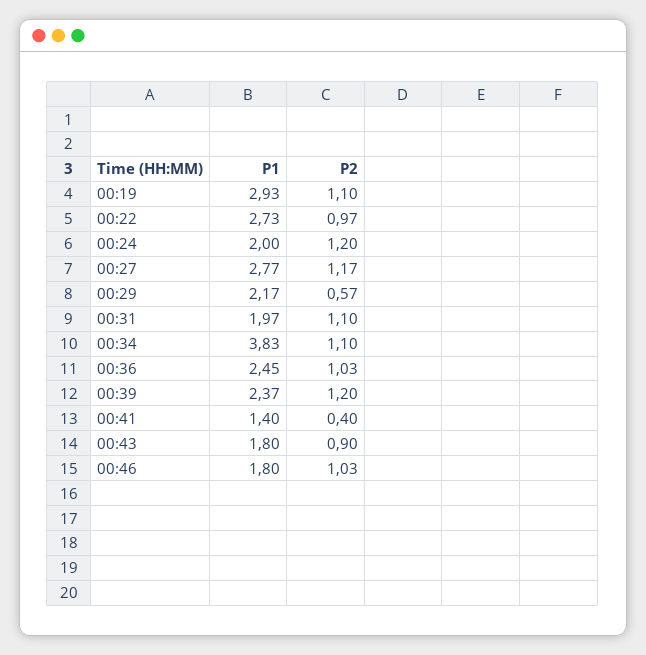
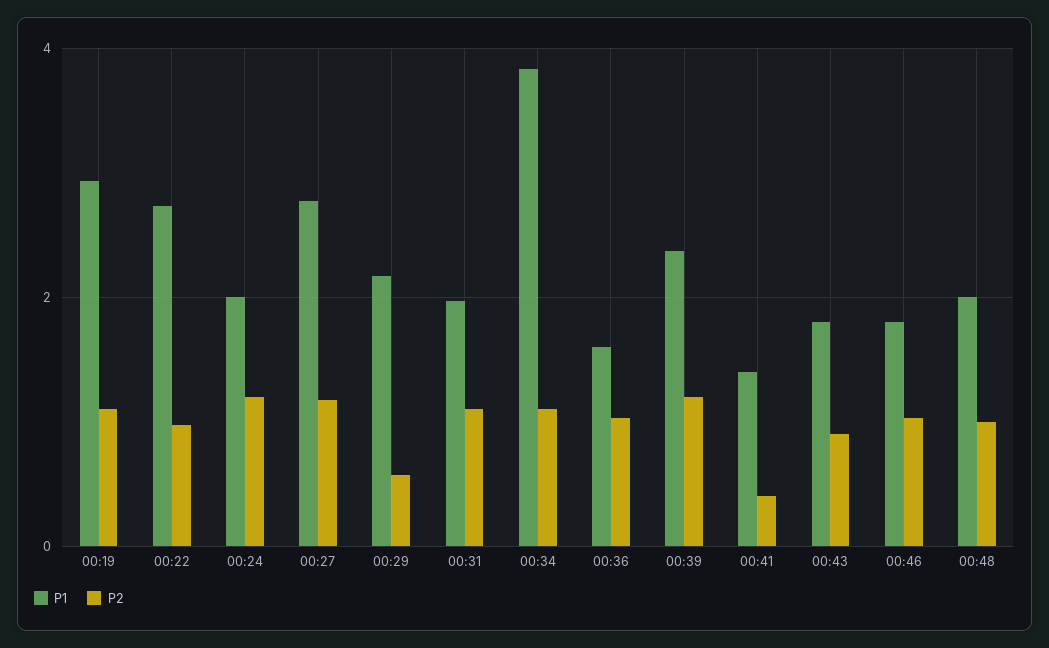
P1, 00:36: 2.45 -> 1.6
P1, 00:48: none -> 2
P2, 00:48: none -> 1

